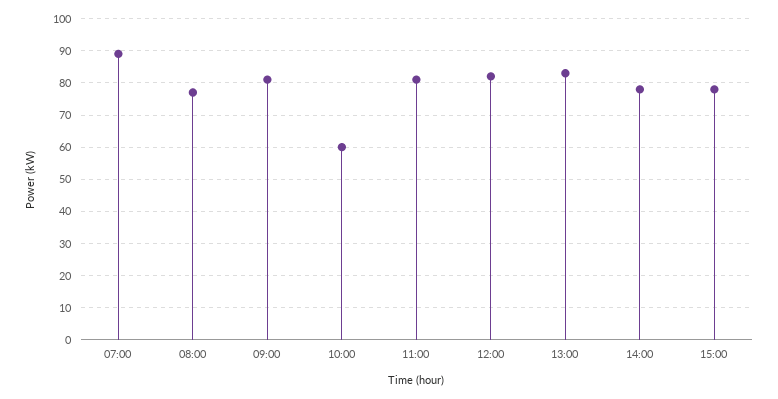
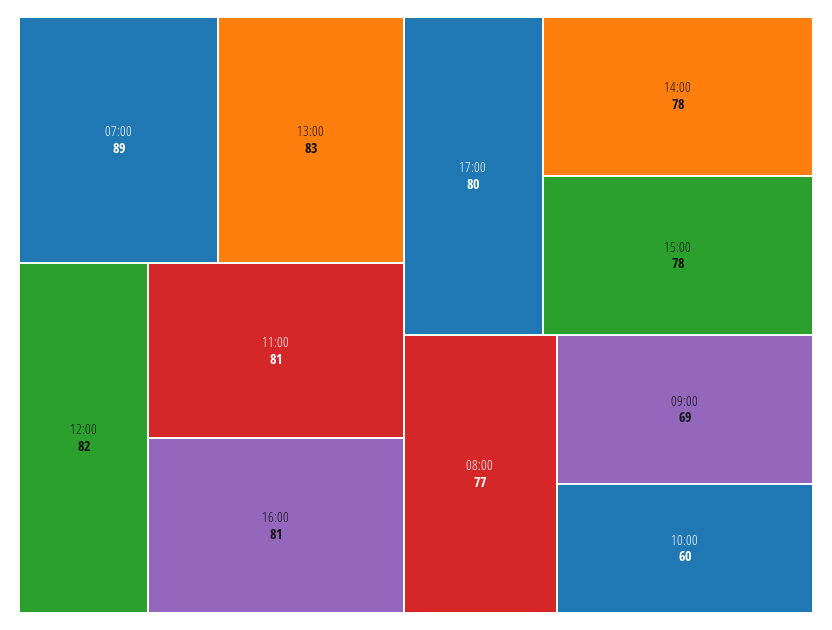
09:00: 80 -> 69
16:00: none -> 81
17:00: none -> 80

